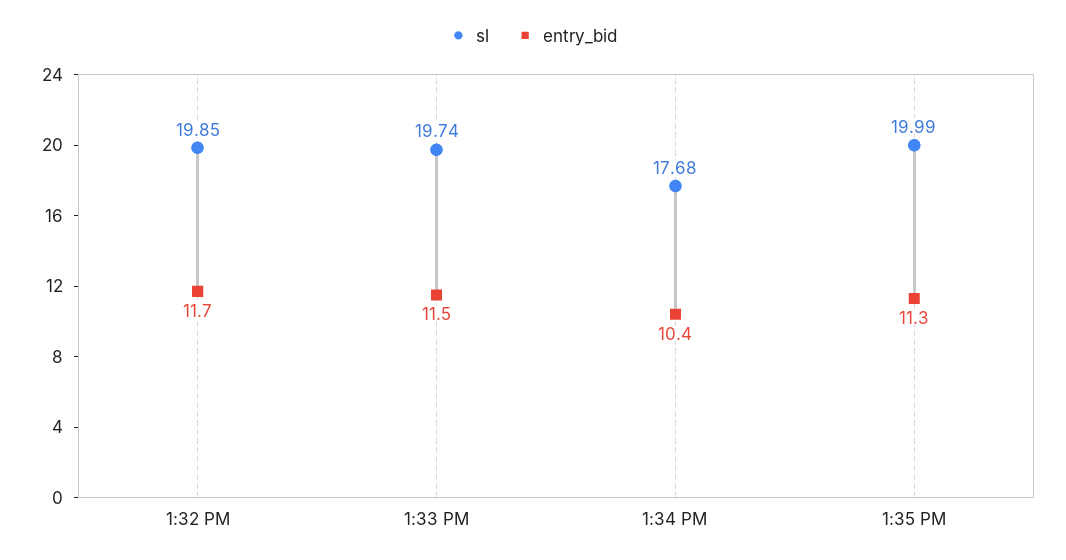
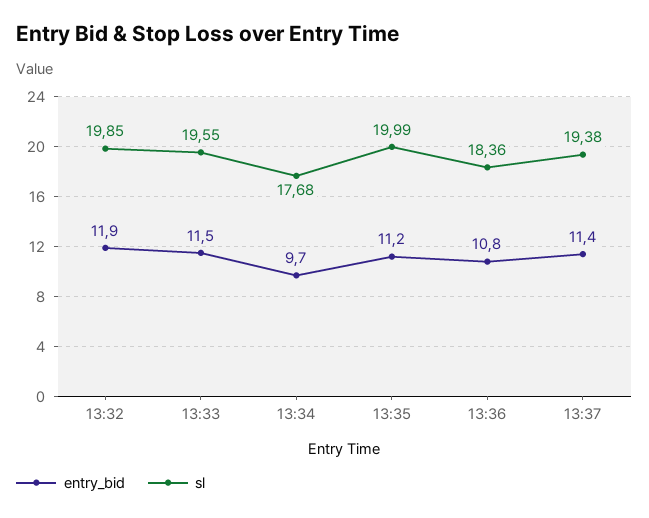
entry_bid, 1:32 PM: 11.7 -> 11.9
sl, 1:33 PM: 19.74 -> 19.55
entry_bid, 1:34 PM: 10.4 -> 9.7
entry_bid, 1:35 PM: 11.3 -> 11.2
entry_bid, 13:36: none -> 10.8
sl, 13:36: none -> 18.36
entry_bid, 13:37: none -> 11.4
sl, 13:37: none -> 19.38

